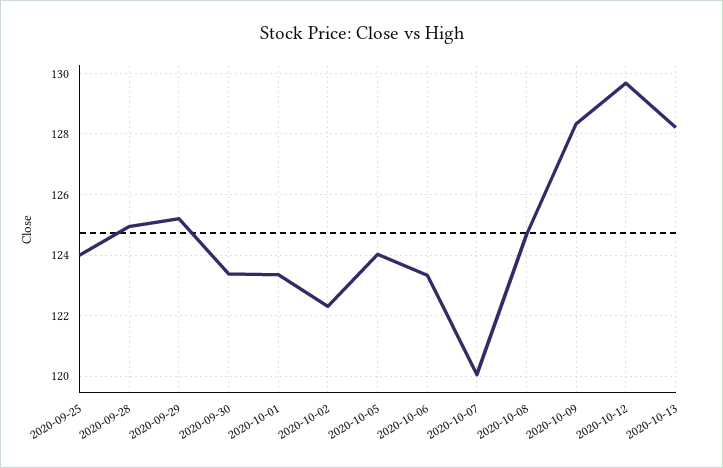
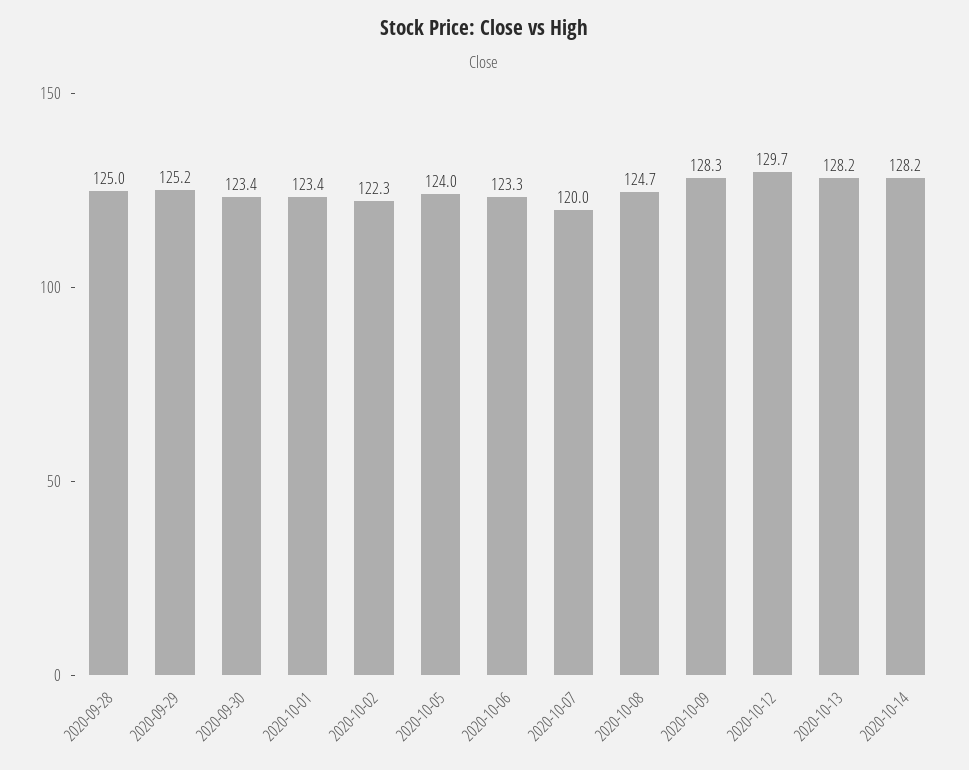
2020-09-25: 124 -> none
2020-10-14: none -> 128.2

